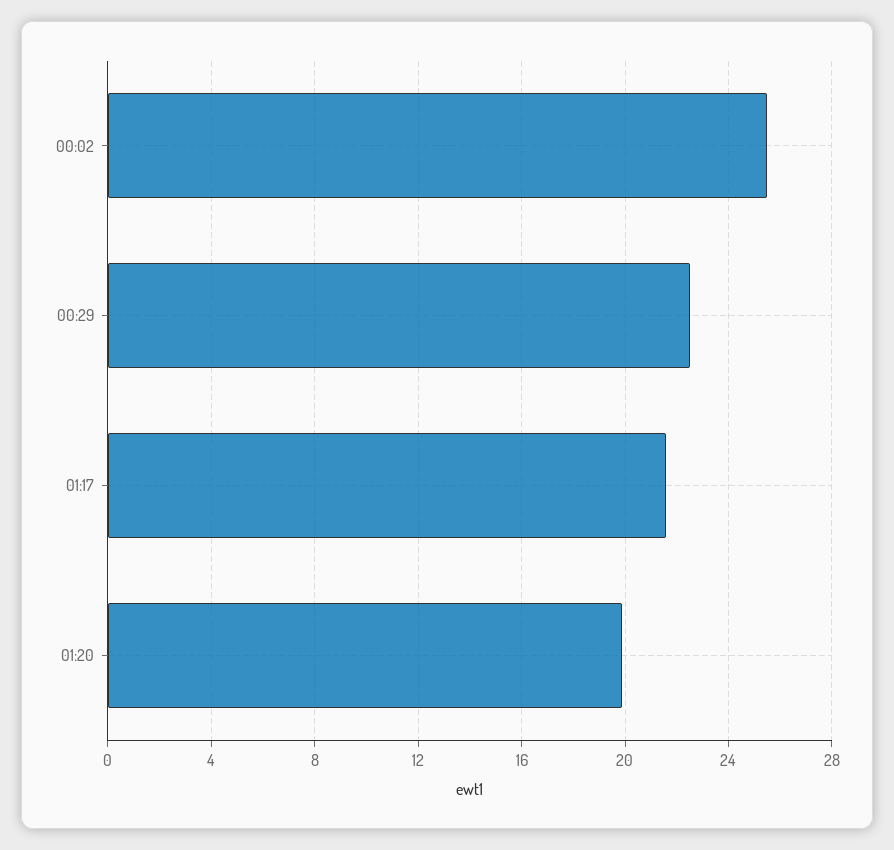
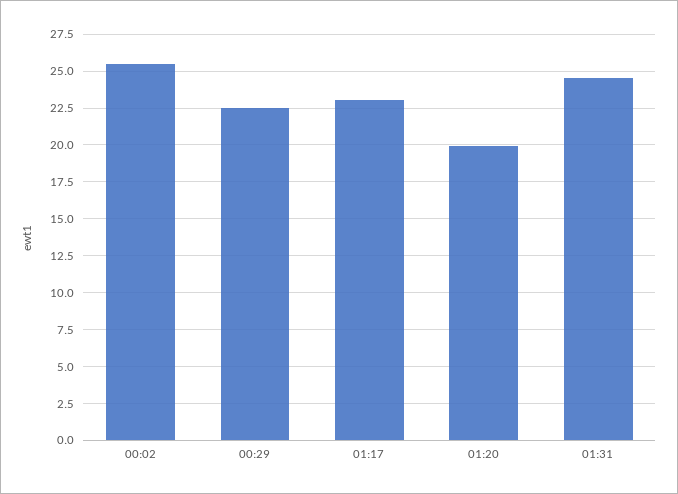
01:17: 21.5 -> 23
01:31: none -> 24.5

